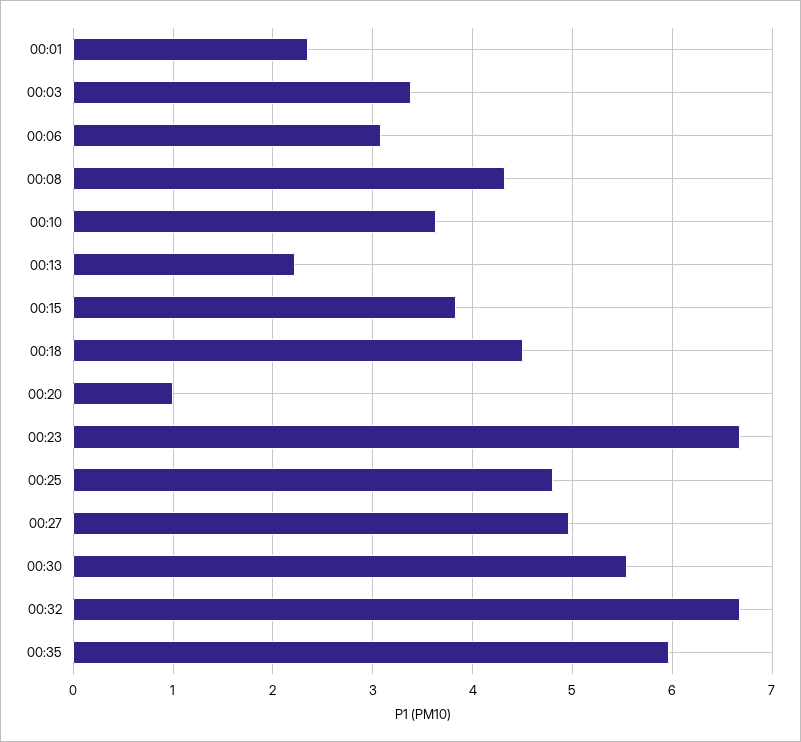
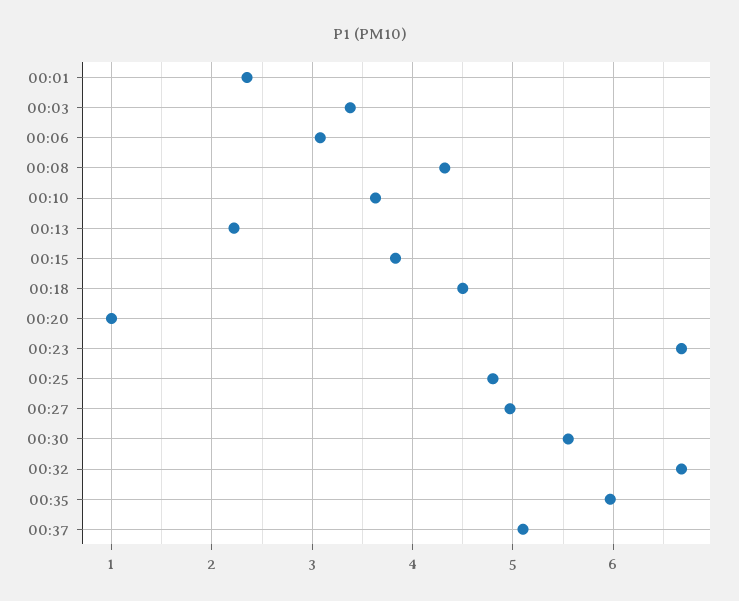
00:37: none -> 5.1

